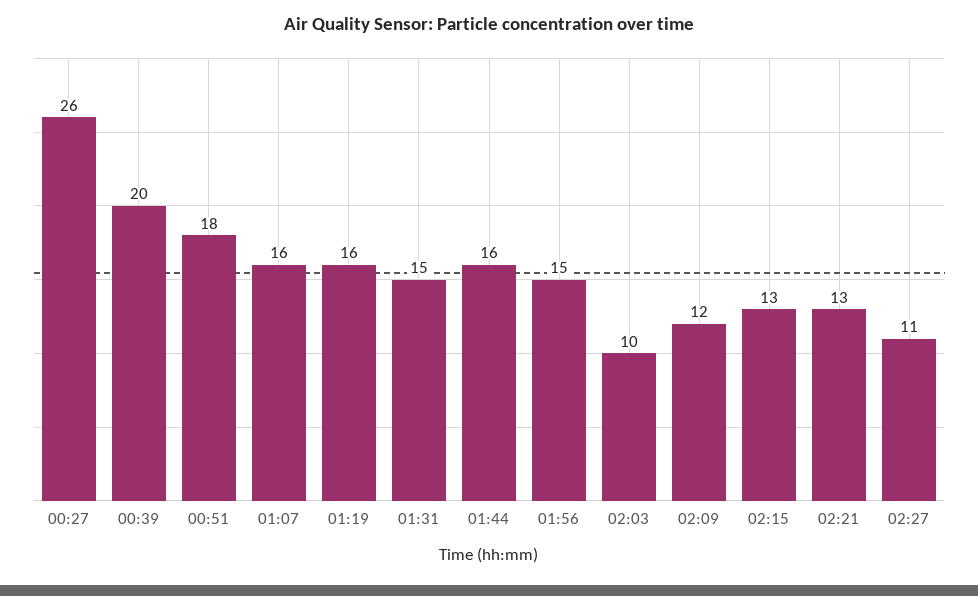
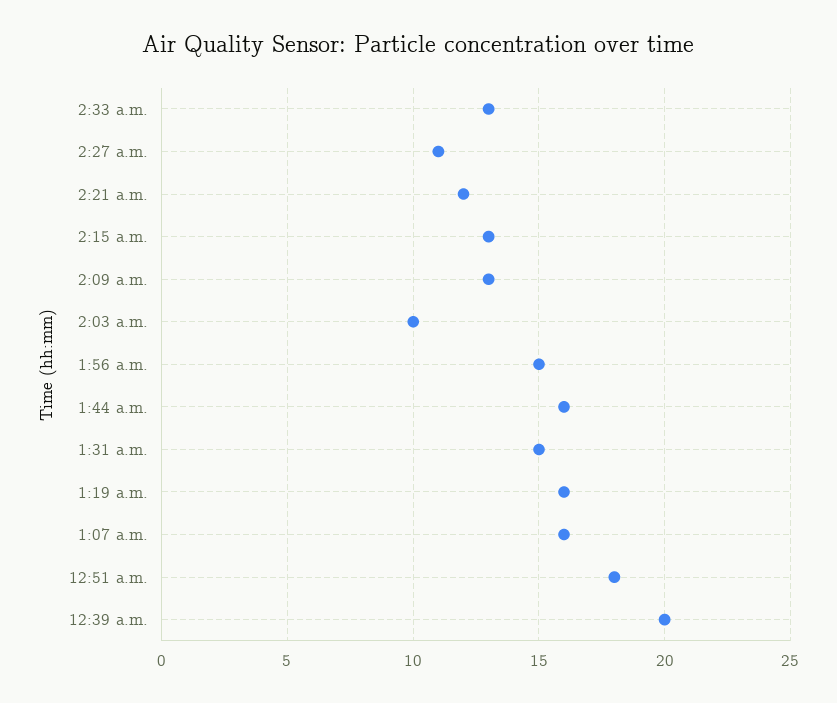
00:27: 26 -> none
02:09: 12 -> 13
02:21: 13 -> 12
2:33 a.m.: none -> 13

